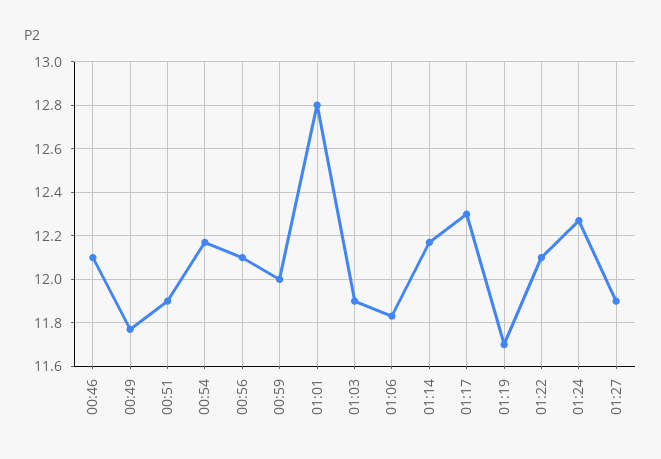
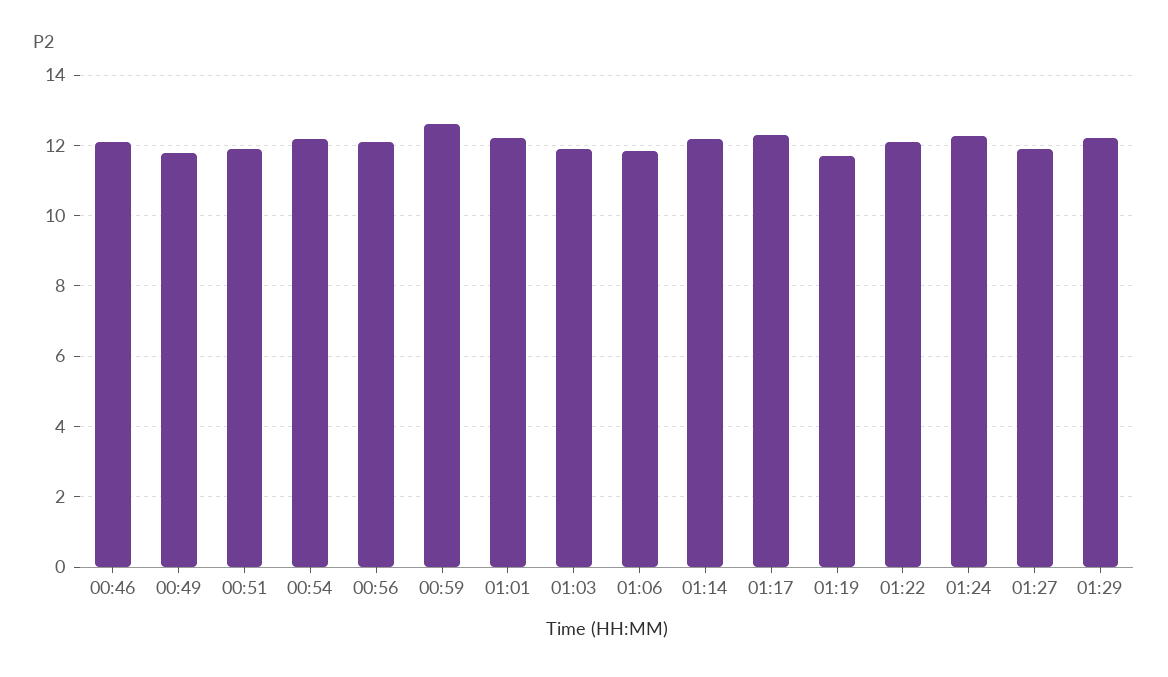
00:59: 12 -> 12.6
01:01: 12.8 -> 12.2
01:29: none -> 12.2

